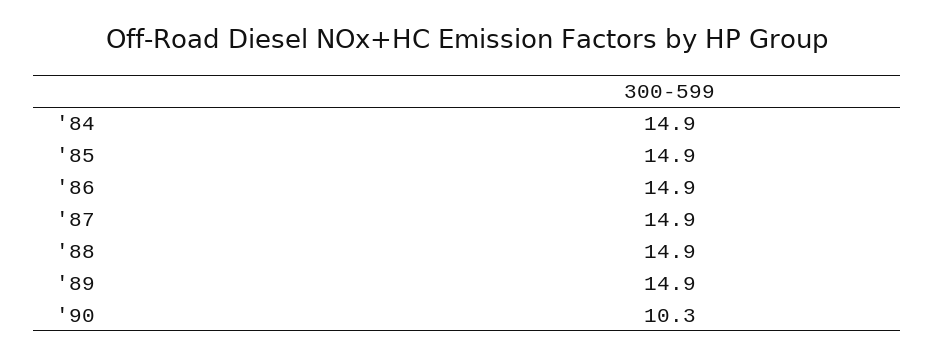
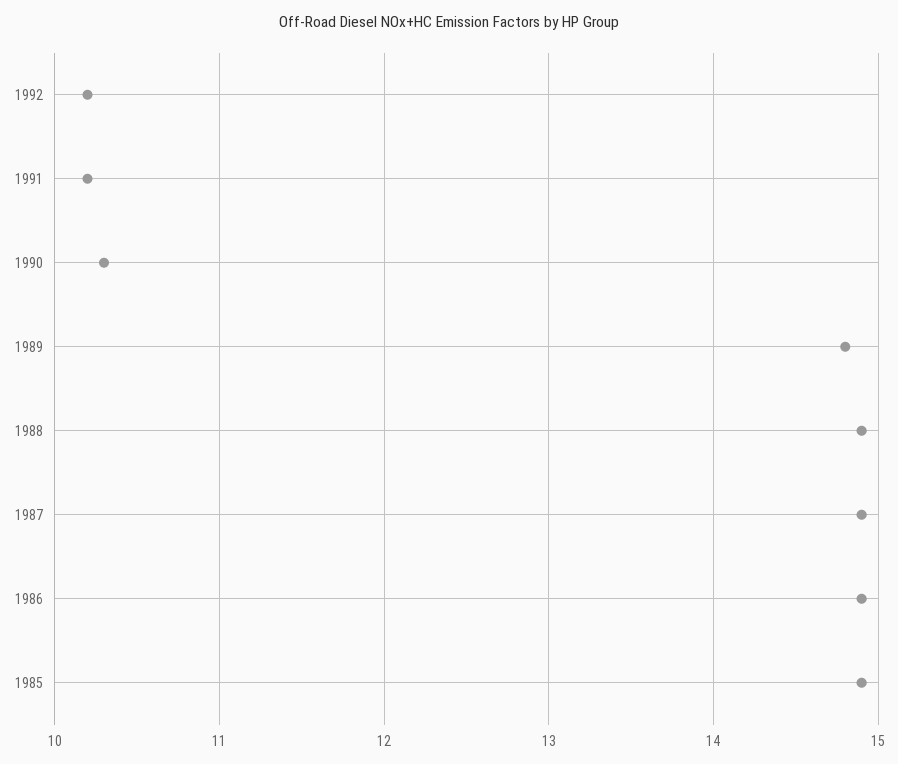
'84: 14.9 -> none
'89: 14.9 -> 14.8
1992: none -> 10.2
1991: none -> 10.2

